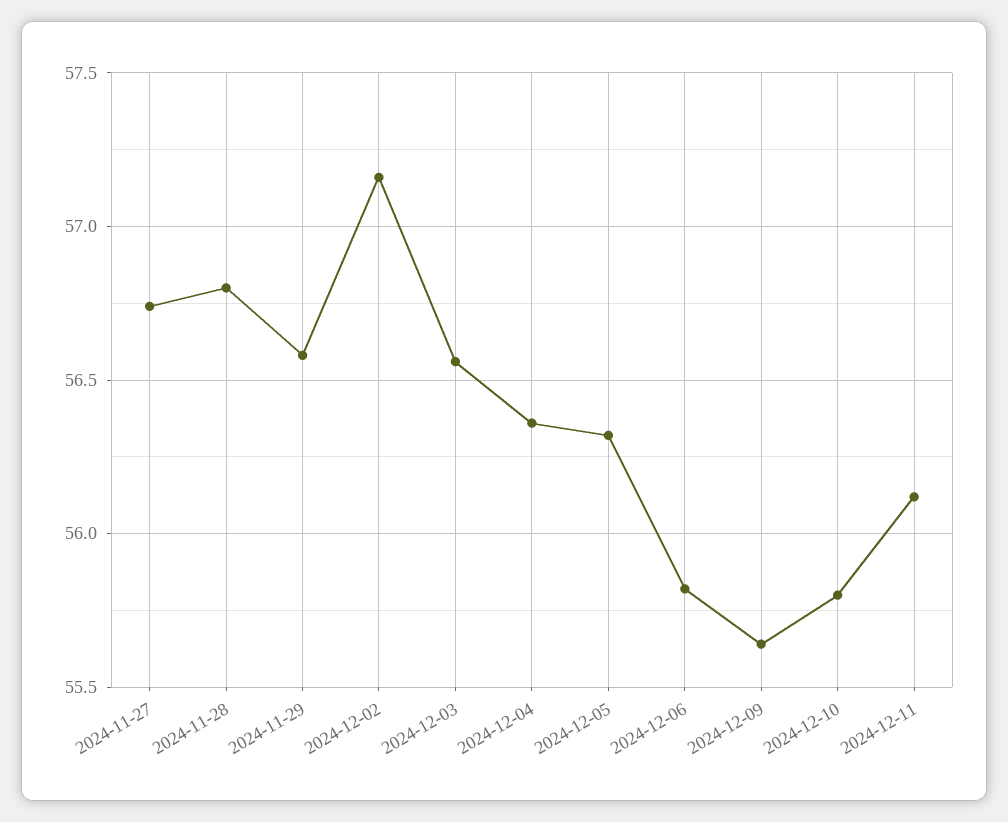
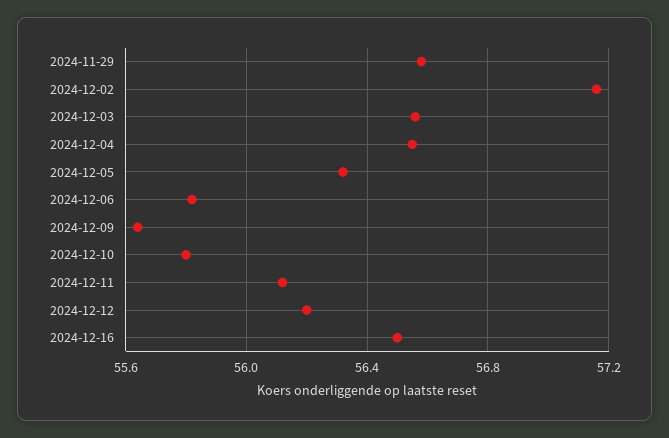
2024-11-27: 56.75 -> none
2024-11-28: 56.8 -> none
2024-12-04: 56.35 -> 56.55
2024-12-12: none -> 56.2
2024-12-16: none -> 56.5

